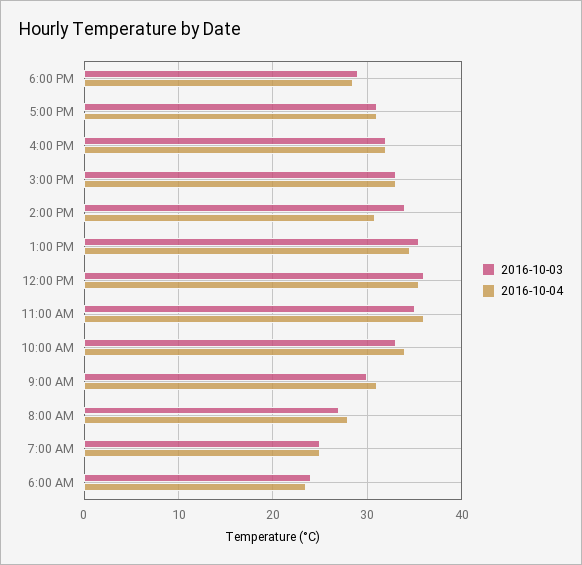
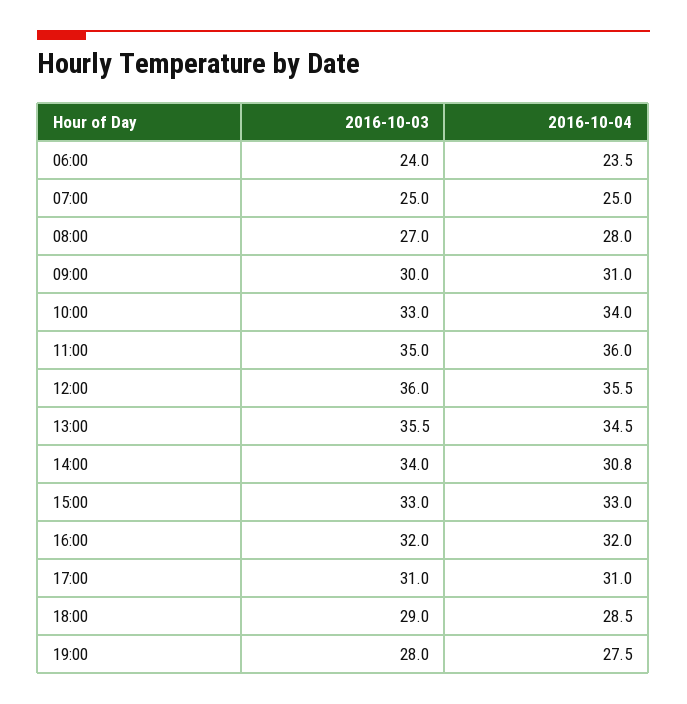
2016-10-03, 19:00: none -> 28
2016-10-04, 19:00: none -> 27.5

